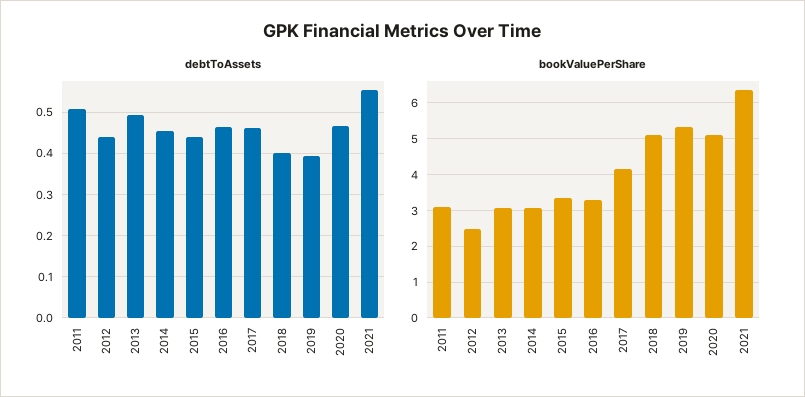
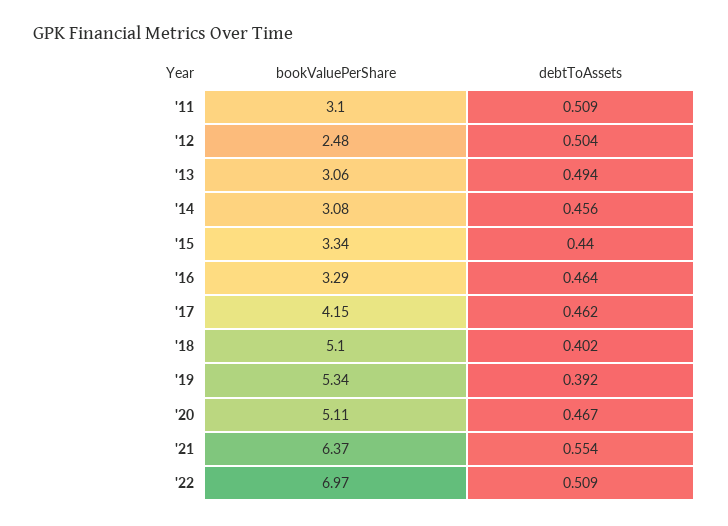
debtToAssets, 2012: 0.44 -> 0.504
bookValuePerShare, '22: none -> 6.97
debtToAssets, '22: none -> 0.509

